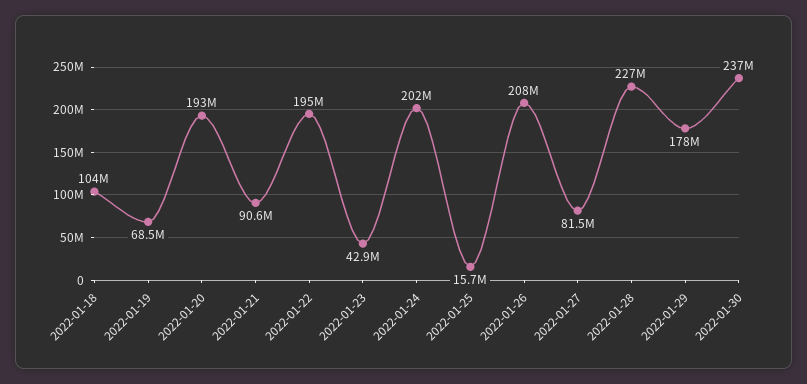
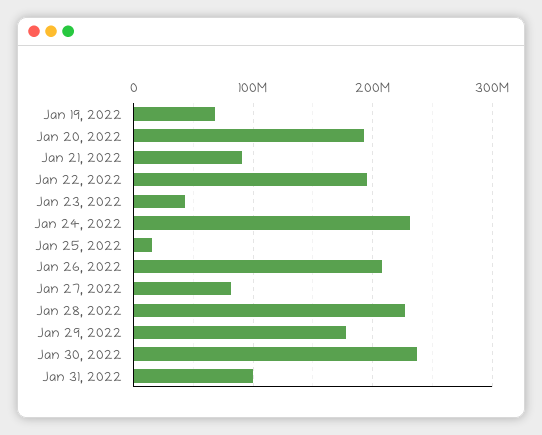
2022-01-18: 104000000 -> none
2022-01-24: 202000000 -> 230000000
Jan 31, 2022: none -> 100000000

